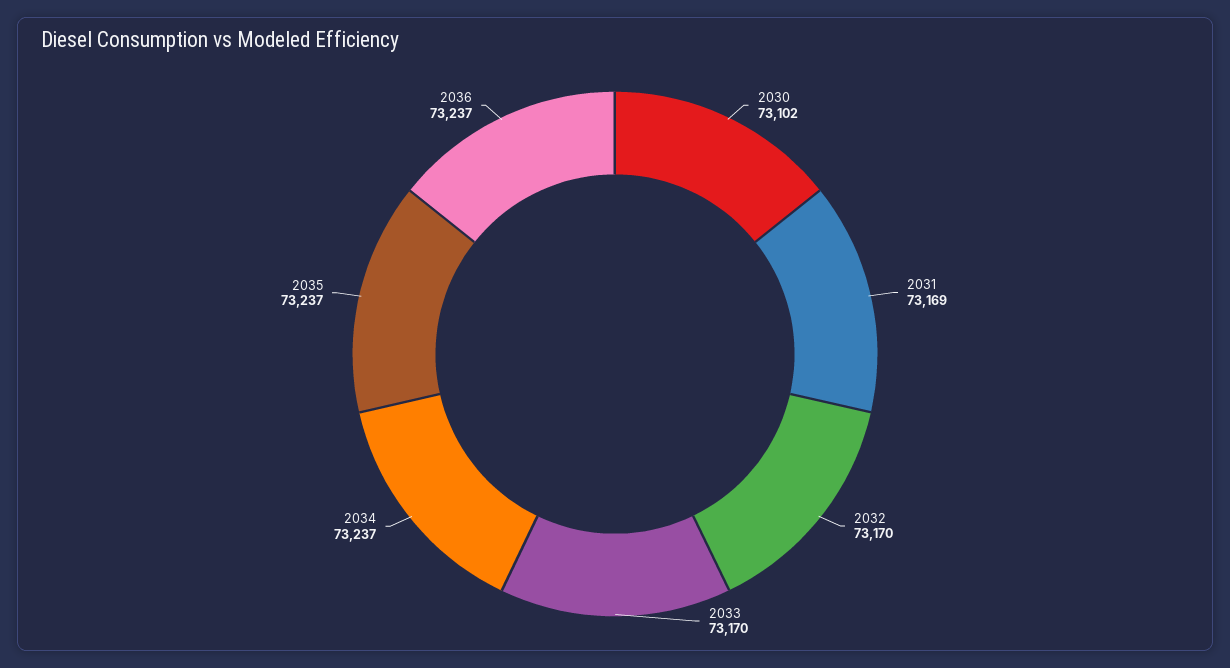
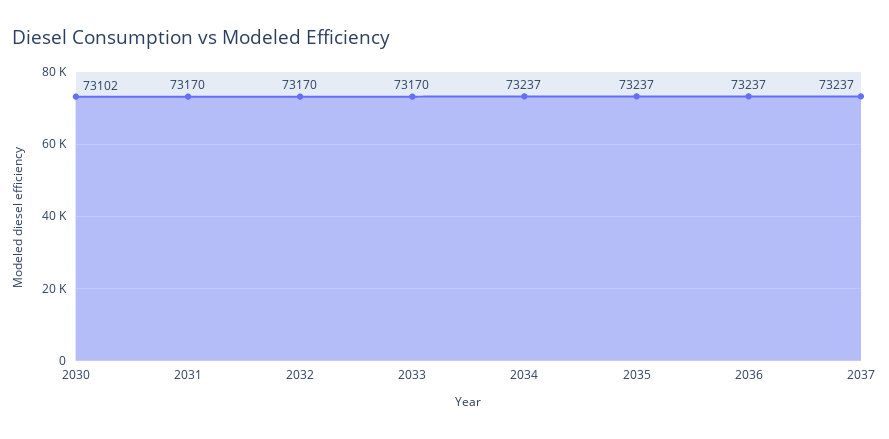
2031: 73169 -> 73170
2037: none -> 73237

